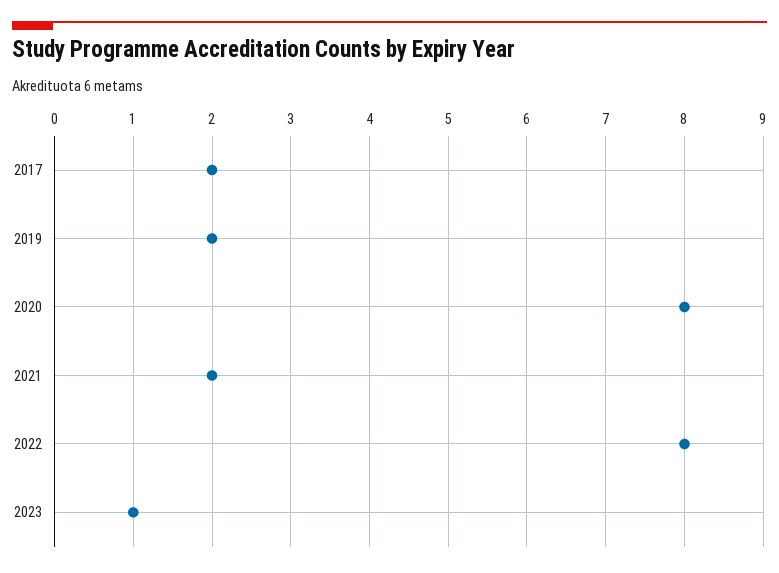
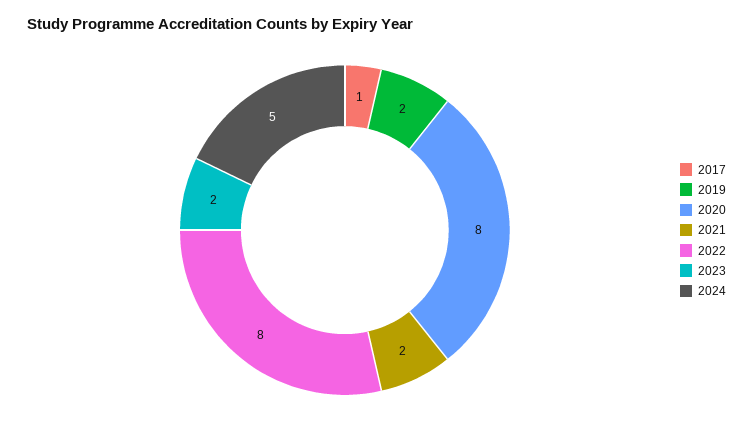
2017: 2 -> 1
2023: 1 -> 2
2024: none -> 5

